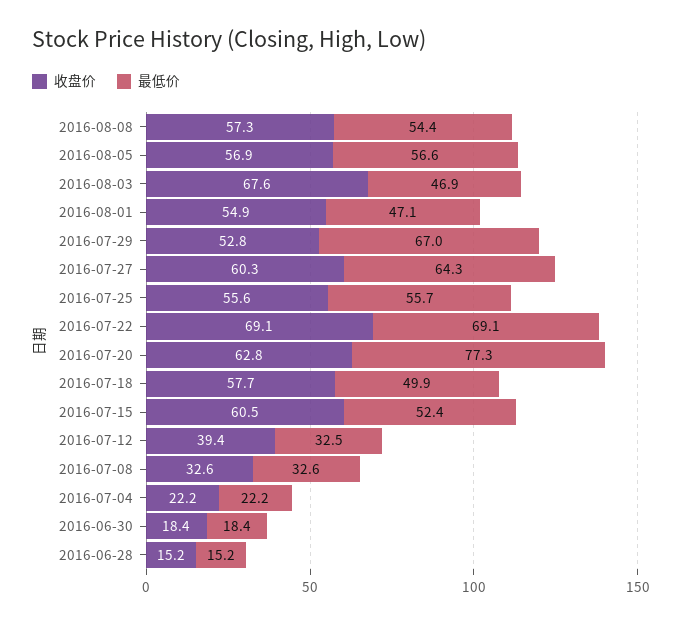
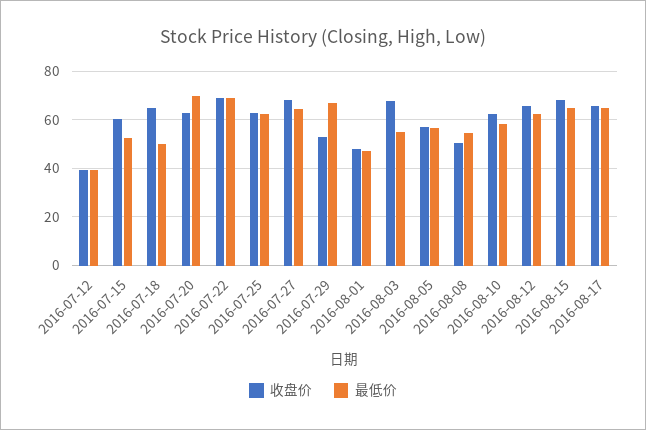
收盘价, 2016-08-08: 57.3 -> 50
最低价, 2016-08-03: 46.9 -> 55
收盘价, 2016-08-01: 54.9 -> 47.5
收盘价, 2016-07-27: 60.3 -> 67.5
收盘价, 2016-07-25: 55.6 -> 62.5
最低价, 2016-07-25: 55.7 -> 62.5
最低价, 2016-07-20: 77.3 -> 70
收盘价, 2016-07-18: 57.7 -> 65
最低价, 2016-07-12: 32.5 -> 40
收盘价, 2016-07-08: 32.6 -> none
最低价, 2016-07-08: 32.6 -> none
收盘价, 2016-07-04: 22.2 -> none
最低价, 2016-07-04: 22.2 -> none
收盘价, 2016-06-30: 18.4 -> none
最低价, 2016-06-30: 18.4 -> none
收盘价, 2016-06-28: 15.2 -> none
最低价, 2016-06-28: 15.2 -> none
收盘价, 2016-08-10: none -> 62.5
最低价, 2016-08-10: none -> 57.5
收盘价, 2016-08-12: none -> 65
最低价, 2016-08-12: none -> 62.5
收盘价, 2016-08-15: none -> 67.5
最低价, 2016-08-15: none -> 65
收盘价, 2016-08-17: none -> 65
最低价, 2016-08-17: none -> 65

